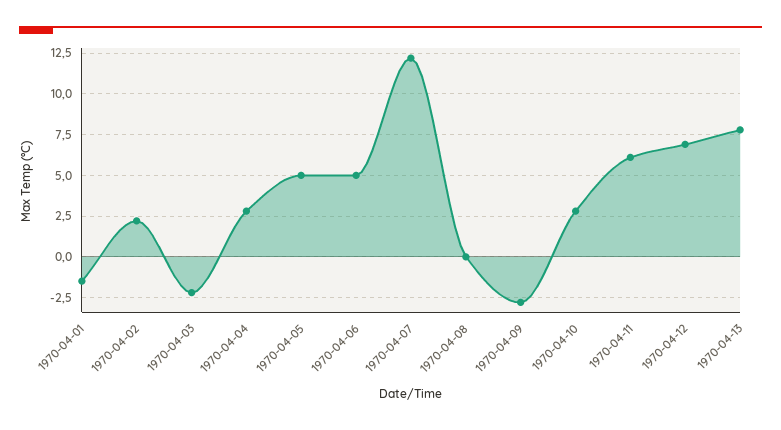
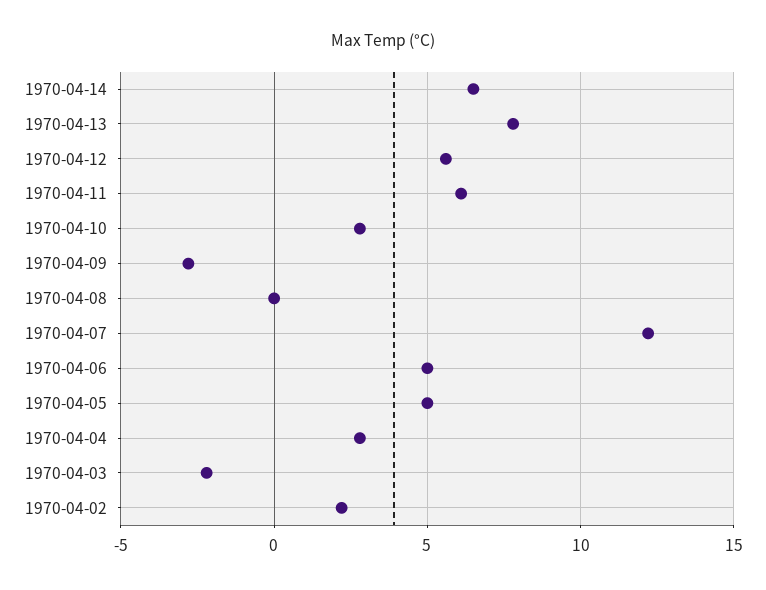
1970-04-01: -1.5 -> none
1970-04-12: 7 -> 5.5
1970-04-14: none -> 6.5

